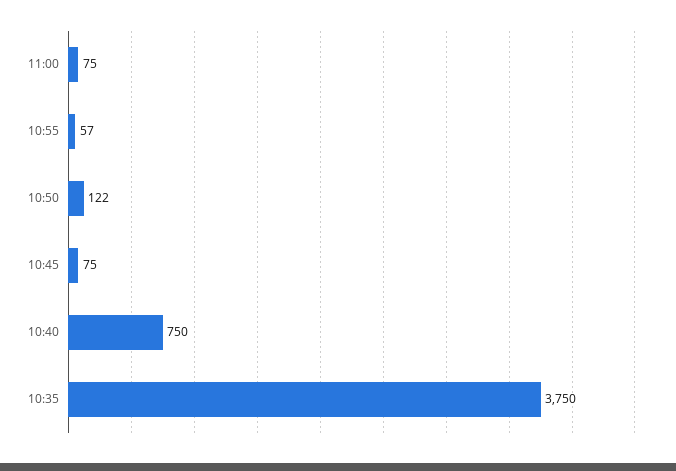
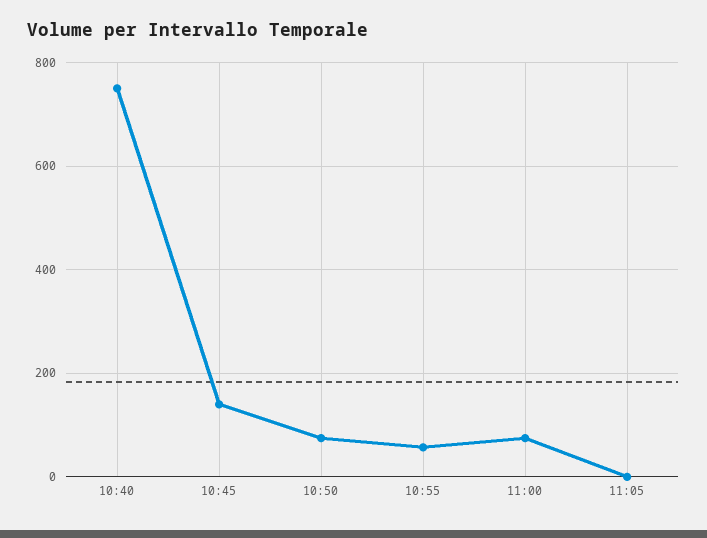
10:50: 122 -> 80
10:45: 75 -> 140
10:35: 3750 -> none
11:05: none -> 0

